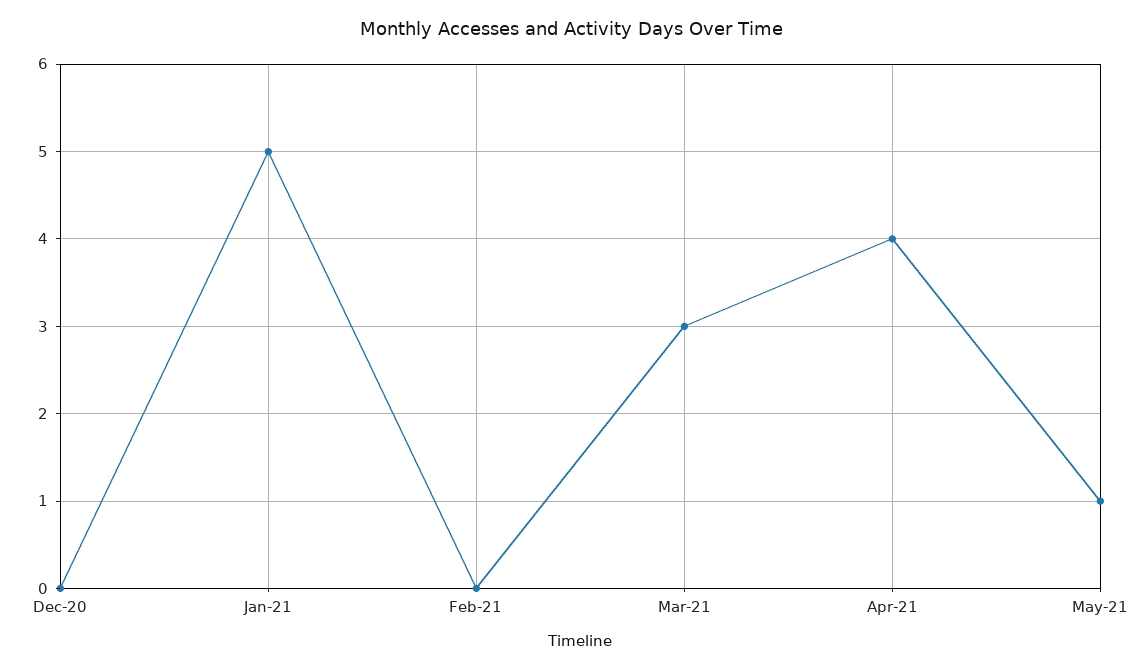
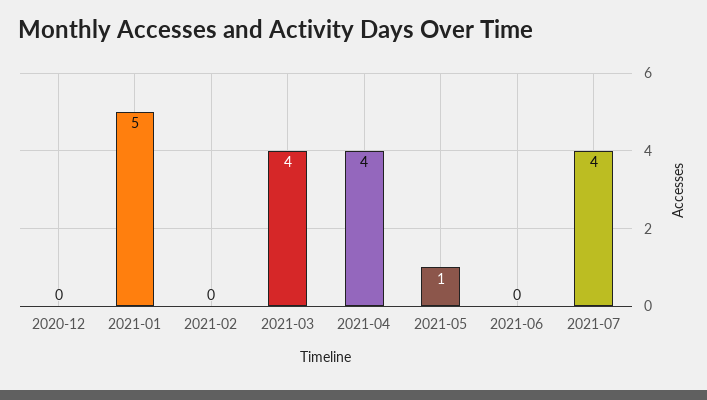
Mar-21: 3 -> 4
2021-06: none -> 0
2021-07: none -> 4

